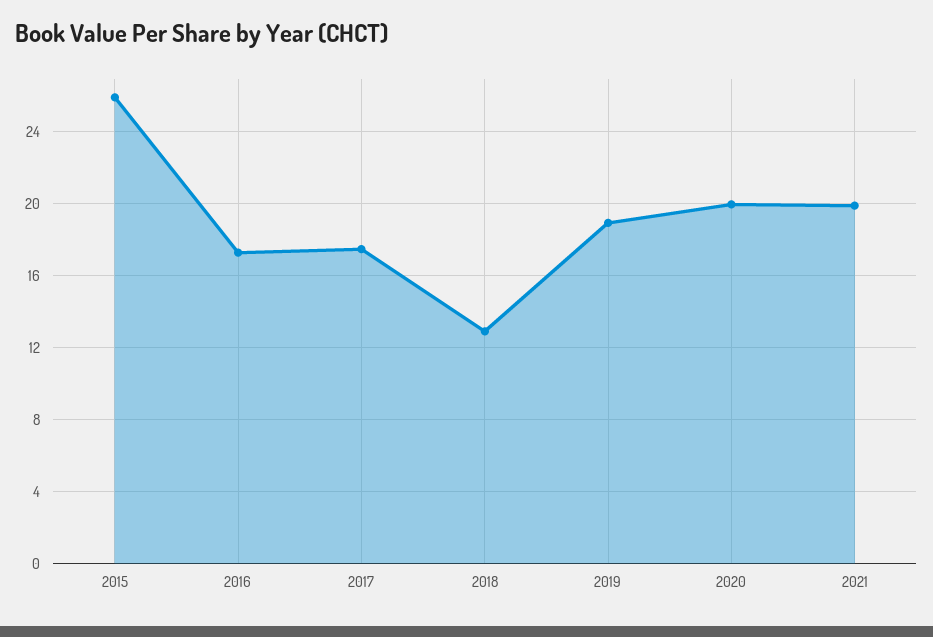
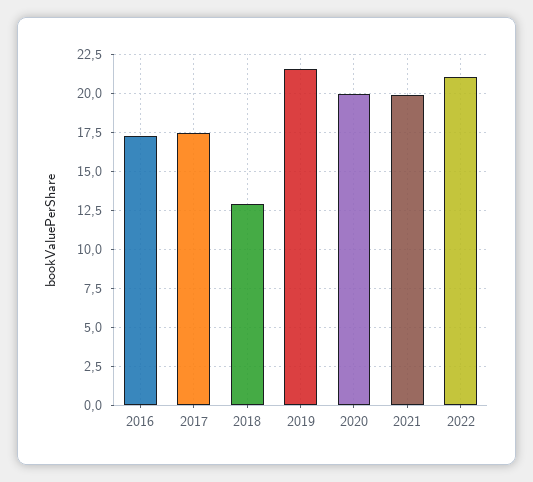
2015: 26 -> none
2019: 19 -> 21.5
2022: none -> 21

